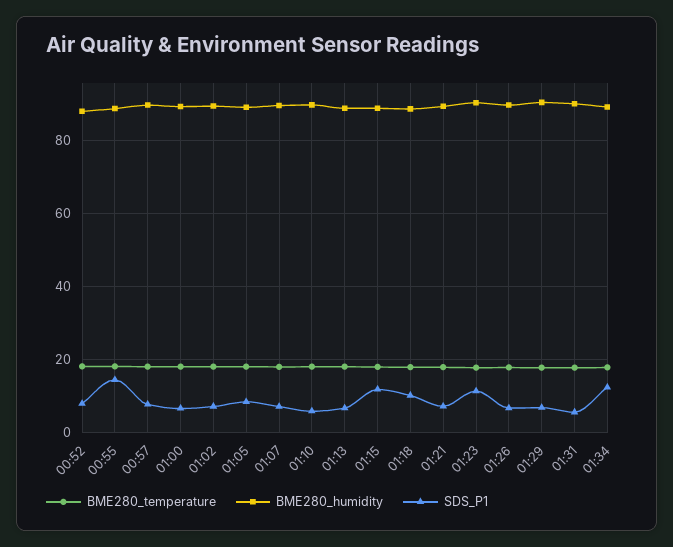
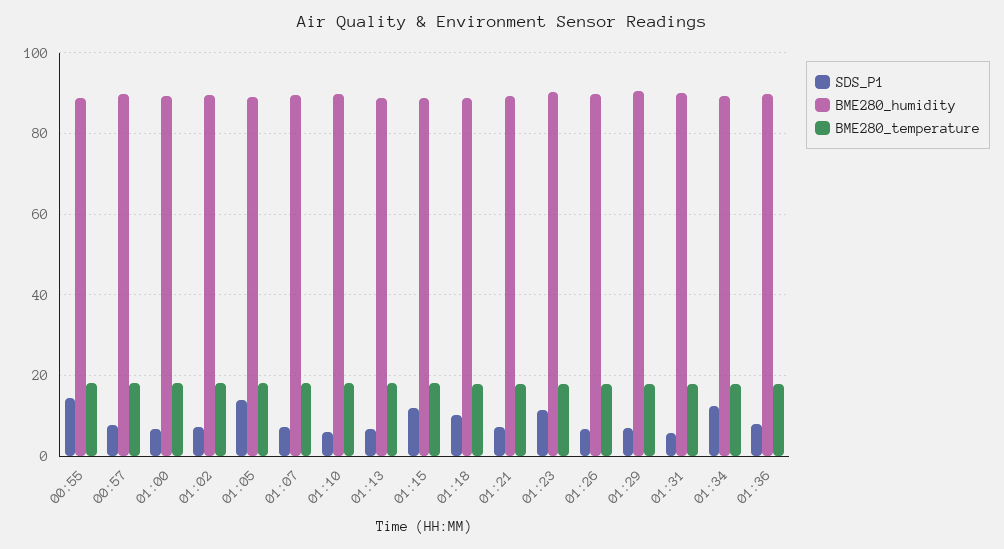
BME280_temperature, 00:52: 18 -> none
BME280_humidity, 00:52: 88 -> none
SDS_P1, 00:52: 8 -> none
SDS_P1, 01:05: 8 -> 14
SDS_P1, 01:36: none -> 8
BME280_humidity, 01:36: none -> 90
BME280_temperature, 01:36: none -> 18

